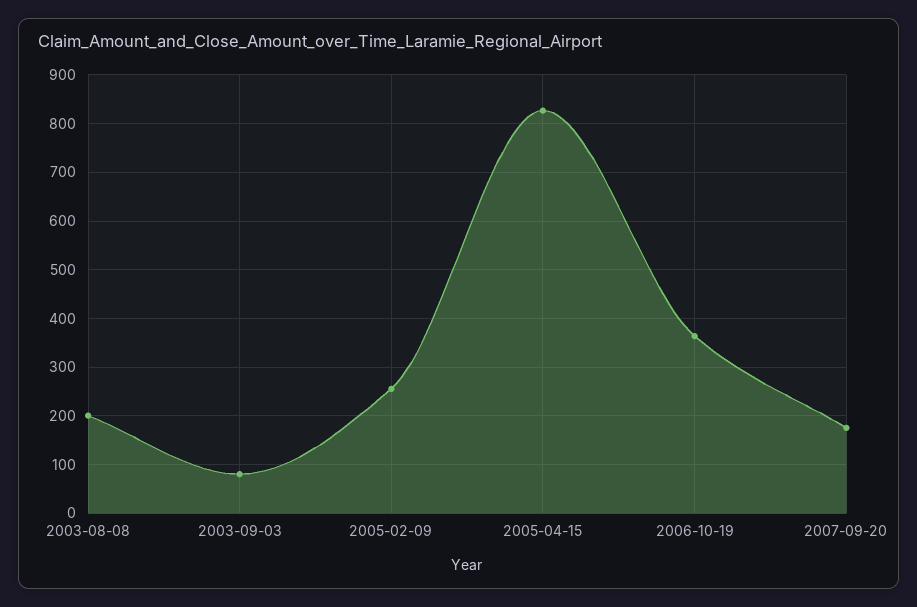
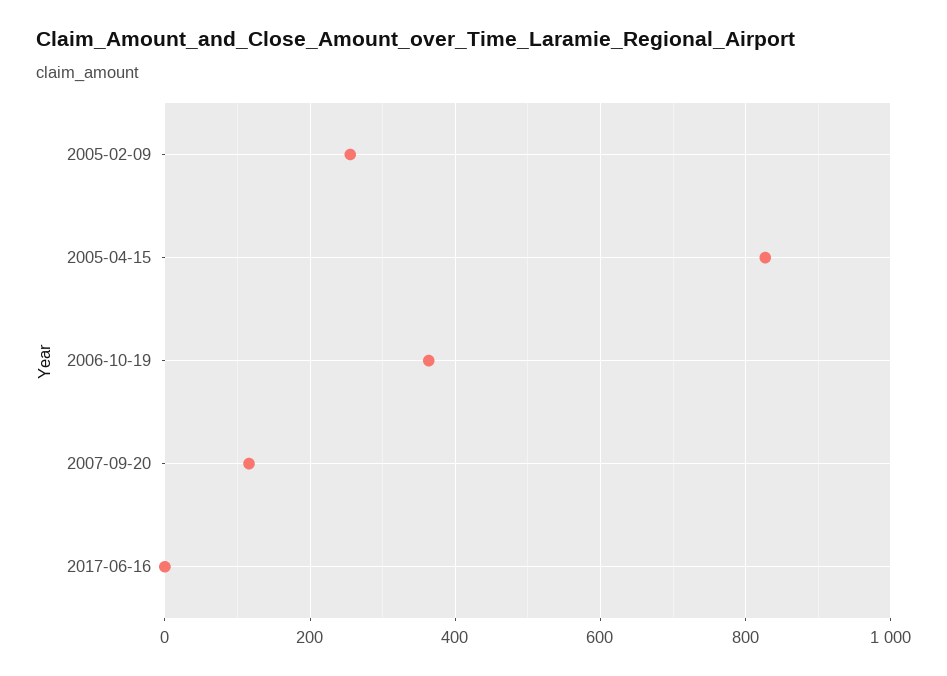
2003-08-08: 200 -> none
2003-09-03: 80 -> none
2007-09-20: 180 -> 120
2017-06-16: none -> 0

